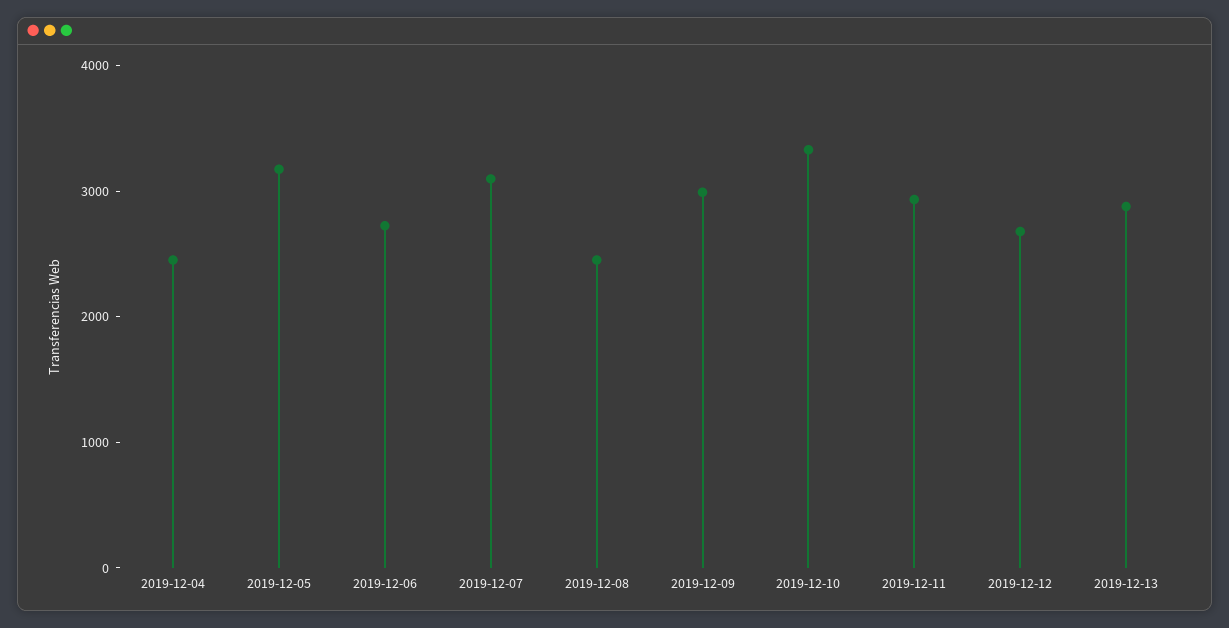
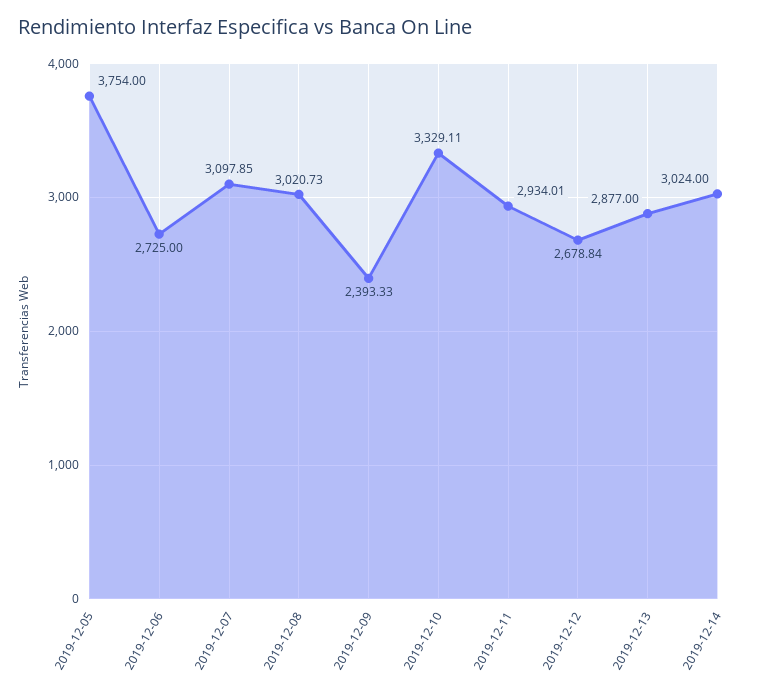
2019-12-04: 2400 -> none
2019-12-05: 3200 -> 3754
2019-12-08: 2400 -> 3020.73
2019-12-09: 3000 -> 2393.33
2019-12-14: none -> 3024

